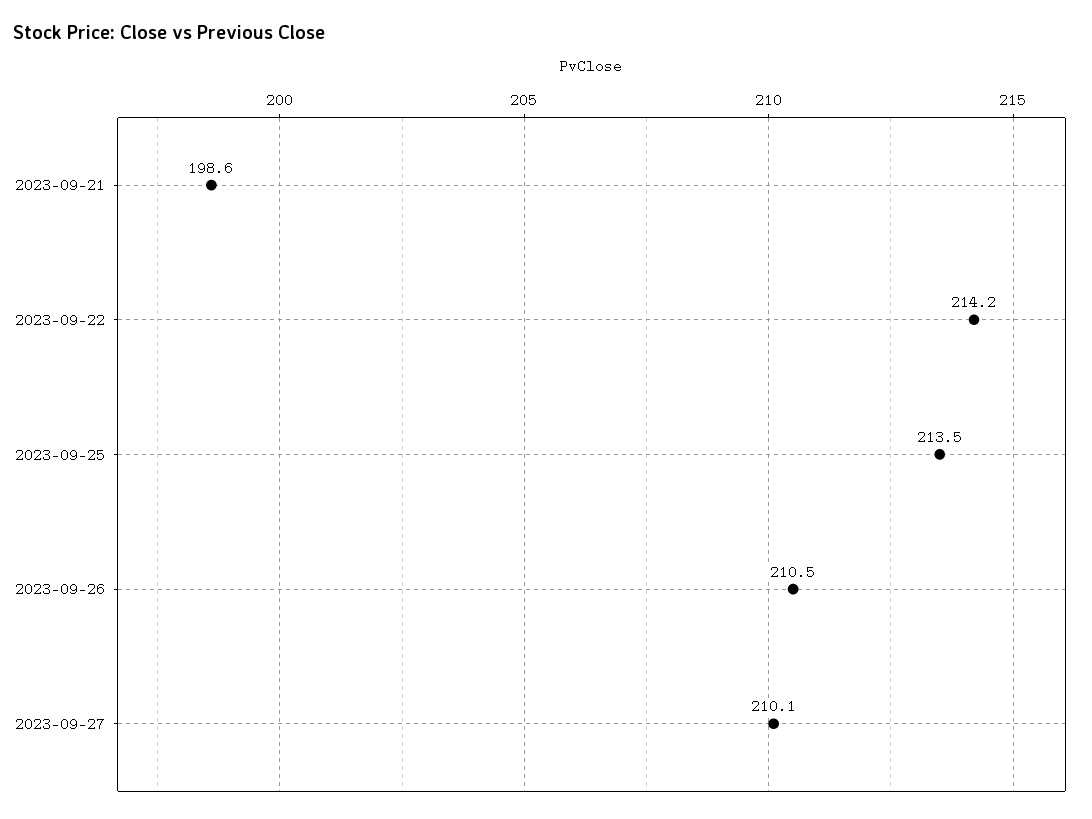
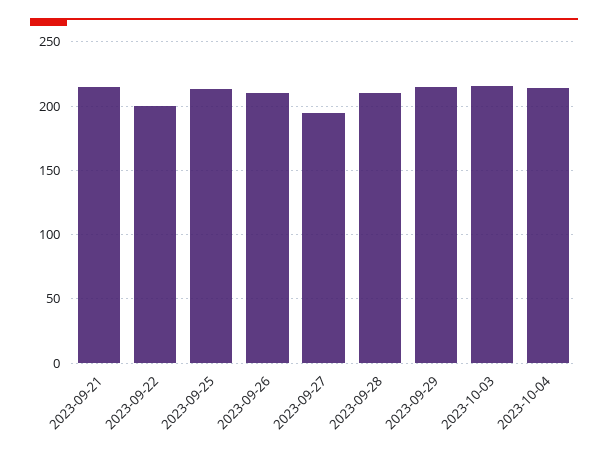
2023-09-21: 198.6 -> 215
2023-09-22: 214.2 -> 200
2023-09-27: 210.1 -> 195
2023-09-28: none -> 210
2023-09-29: none -> 215
2023-10-03: none -> 215
2023-10-04: none -> 215

